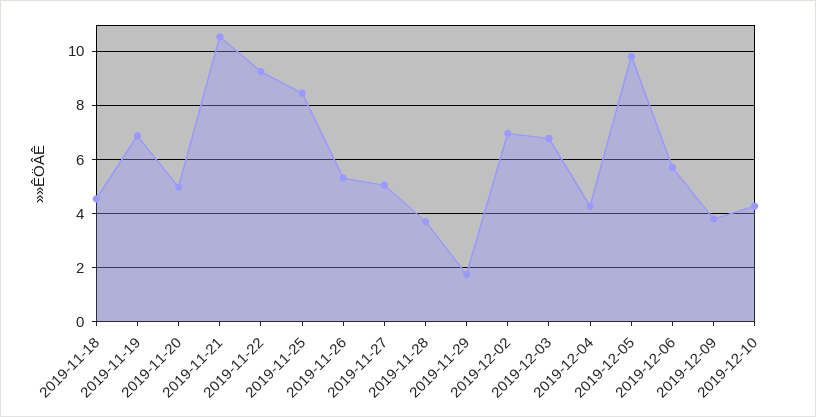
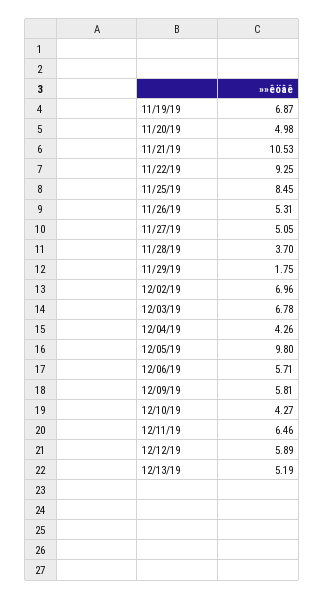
2019-11-18: 4.5 -> none
2019-12-09: 3.75 -> 5.81
12/11/19: none -> 6.46
12/12/19: none -> 5.89
12/13/19: none -> 5.19

